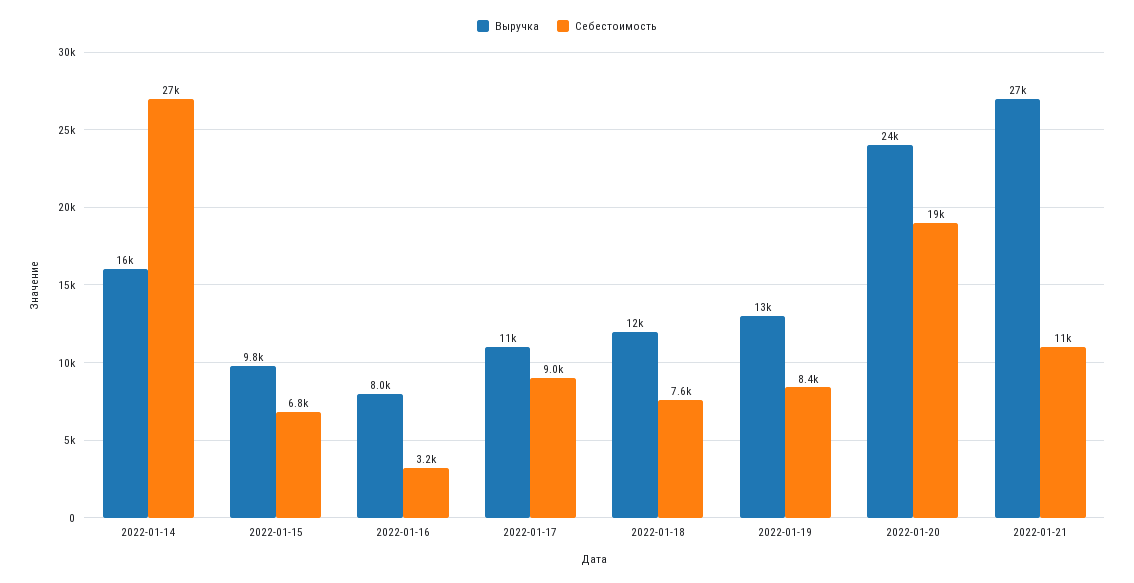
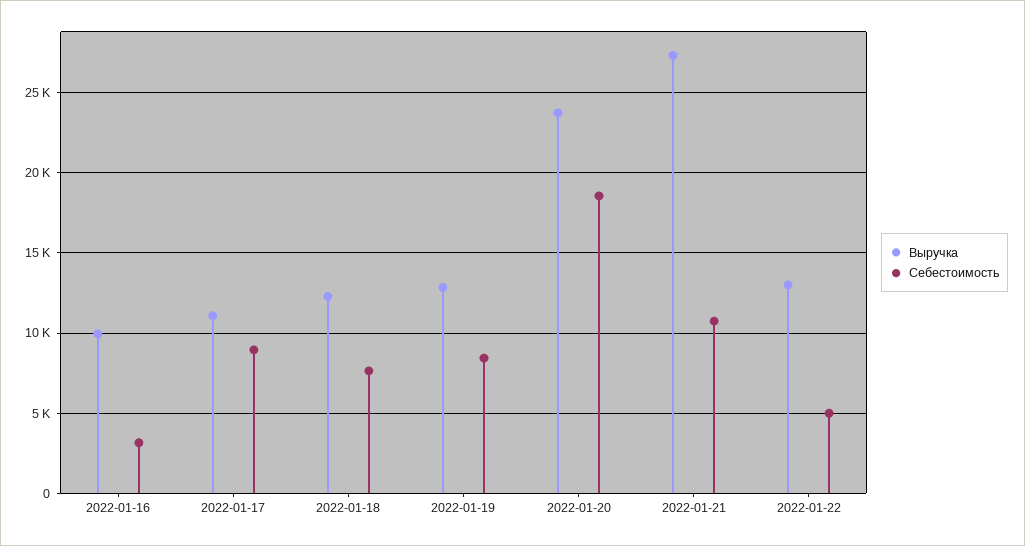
Выручка, 2022-01-14: 16000 -> none
Себестоимость, 2022-01-14: 27000 -> none
Выручка, 2022-01-15: 9800 -> none
Себестоимость, 2022-01-15: 6800 -> none
Выручка, 2022-01-16: 8000 -> 10000
Выручка, 2022-01-22: none -> 13000
Себестоимость, 2022-01-22: none -> 5000

